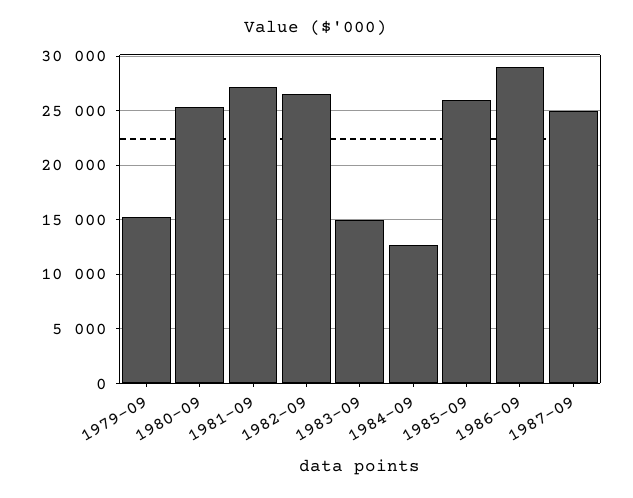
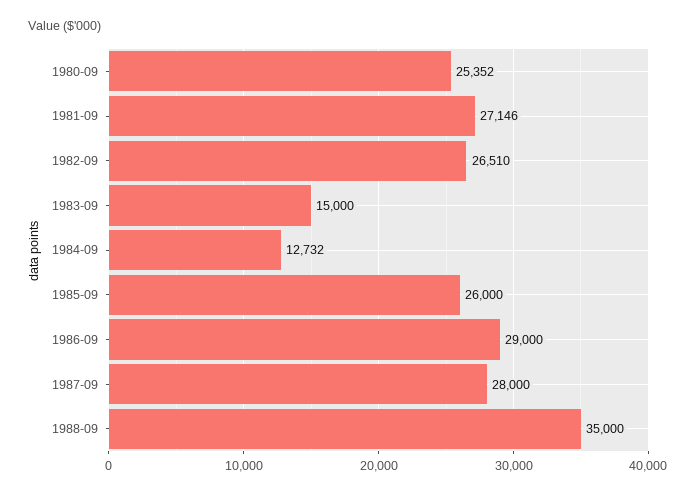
1979-09: 15000 -> none
1987-09: 25000 -> 28000
1988-09: none -> 35000

